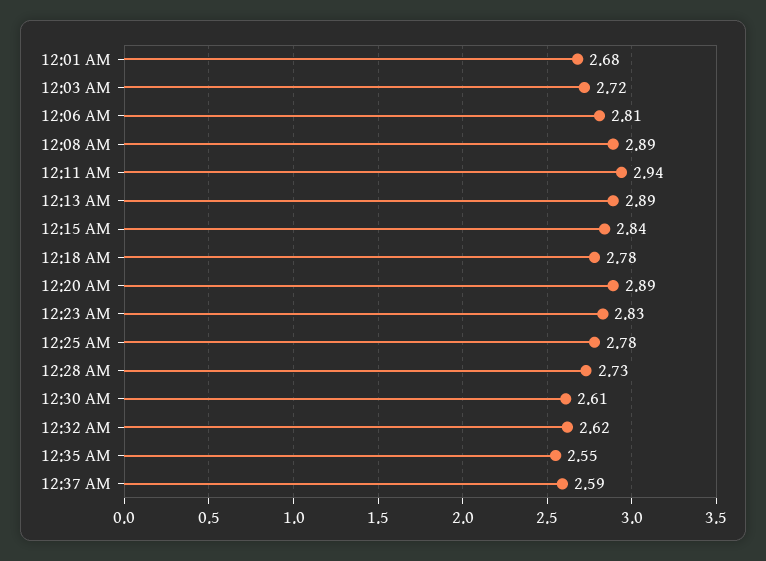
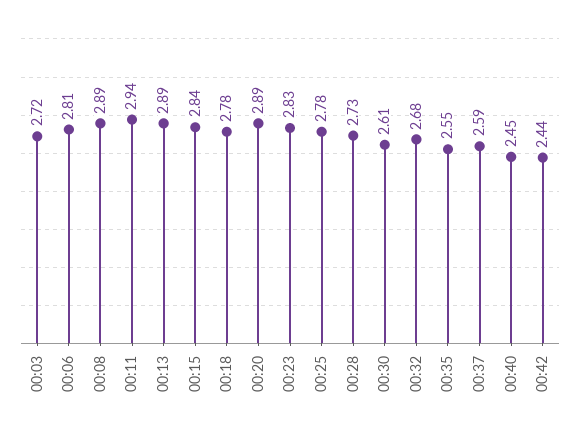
12:01 AM: 2.68 -> none
12:32 AM: 2.62 -> 2.68
00:40: none -> 2.45
00:42: none -> 2.44

